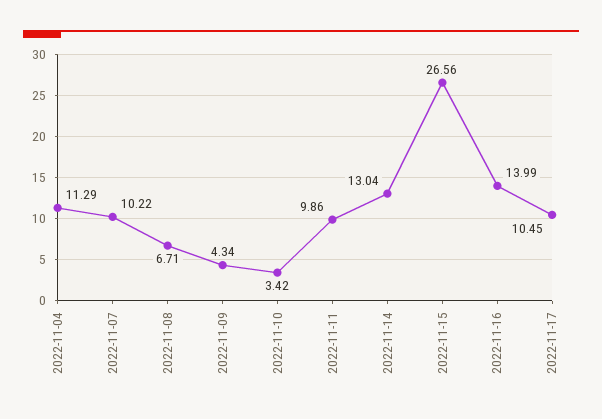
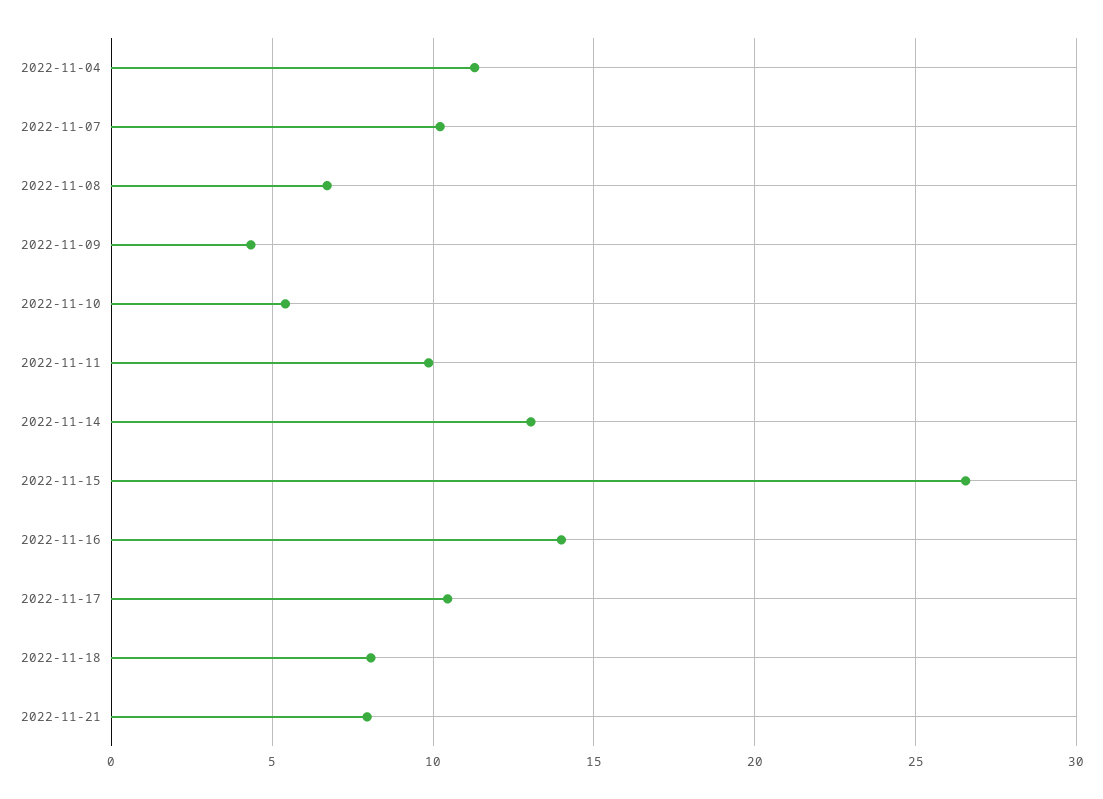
2022-11-10: 3.42 -> 5.5
2022-11-18: none -> 8
2022-11-21: none -> 8

